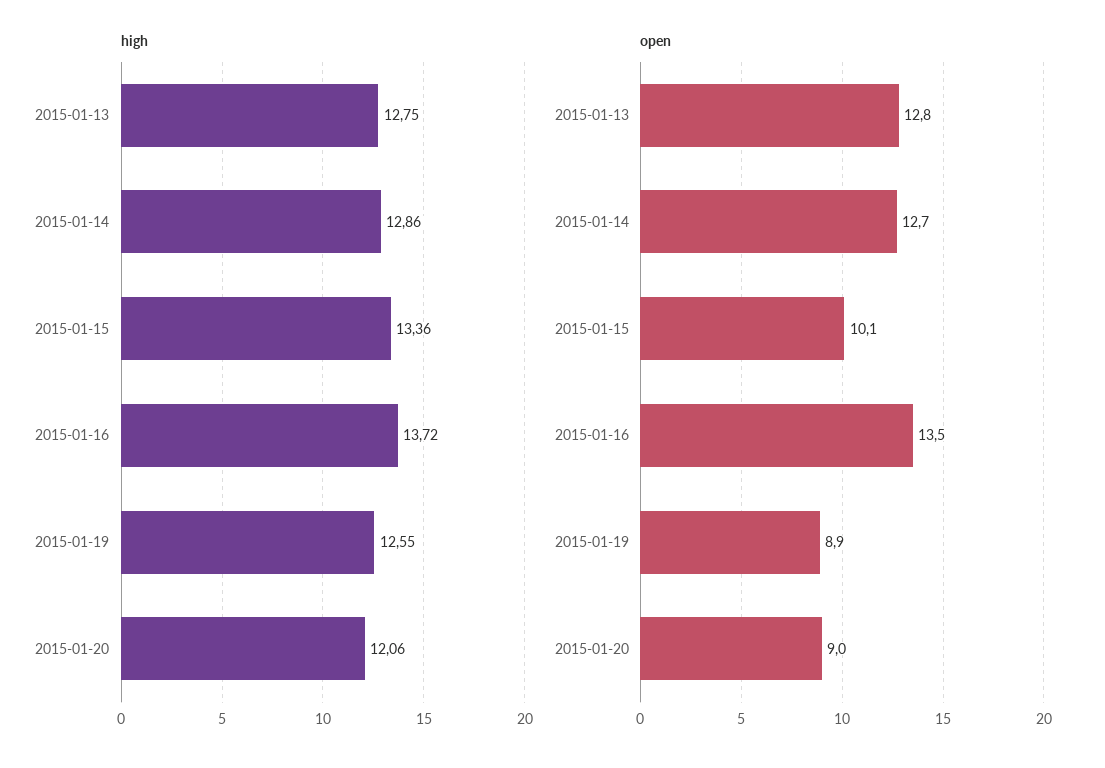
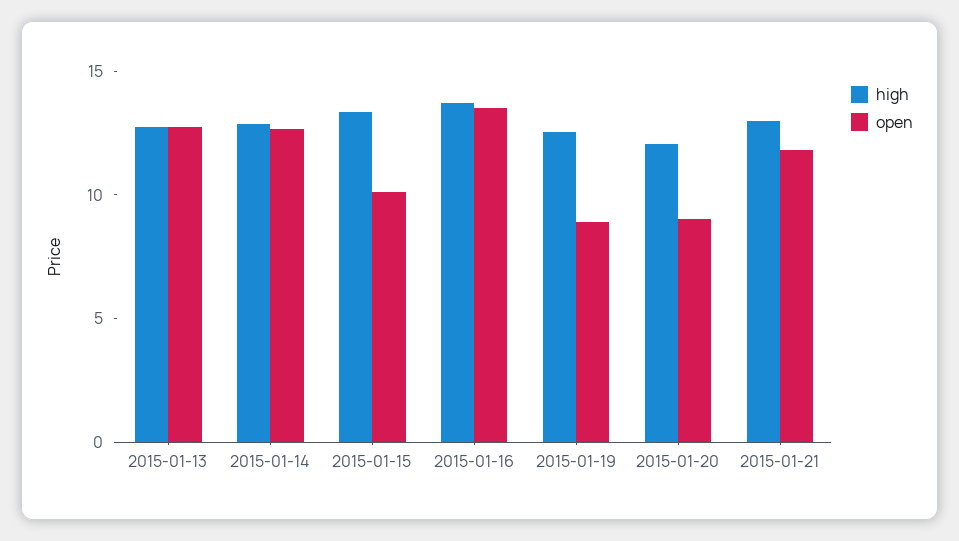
high, 2015-01-21: none -> 13
open, 2015-01-21: none -> 12

